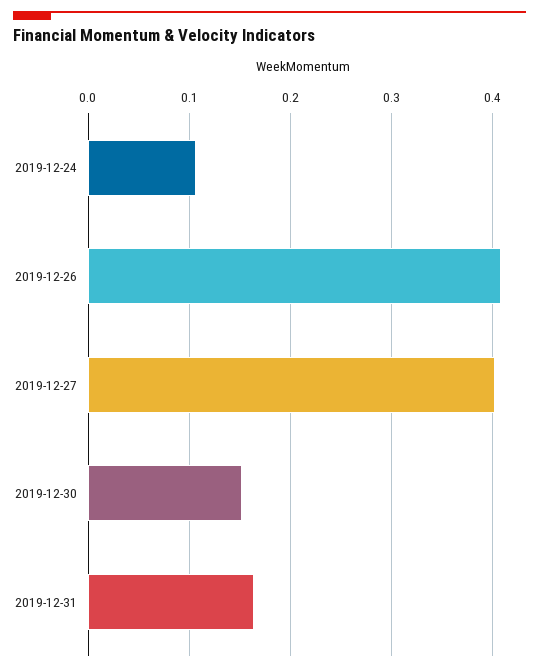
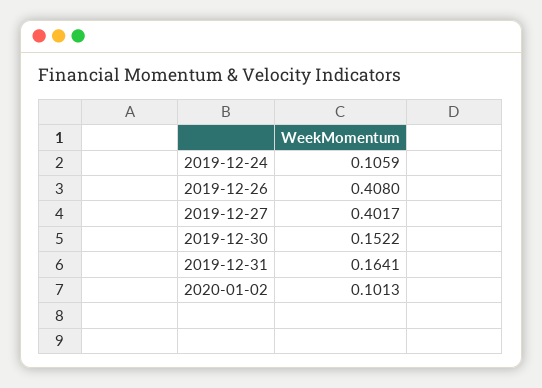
2020-01-02: none -> 0.1013

